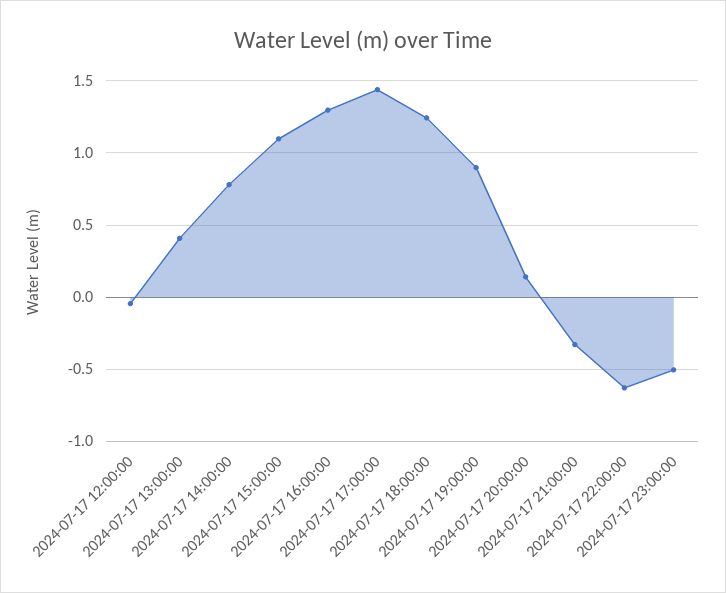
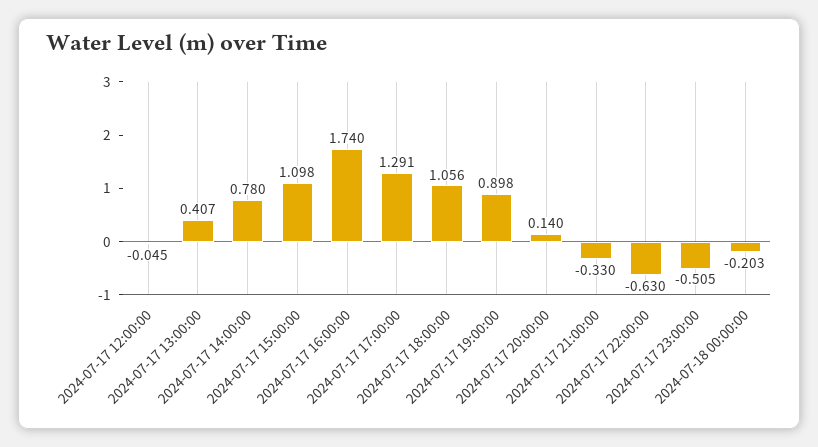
2024-07-17 16:00:00: 1.3 -> 1.74
2024-07-17 17:00:00: 1.45 -> 1.291
2024-07-17 18:00:00: 1.25 -> 1.056
2024-07-18 00:00:00: none -> -0.203

